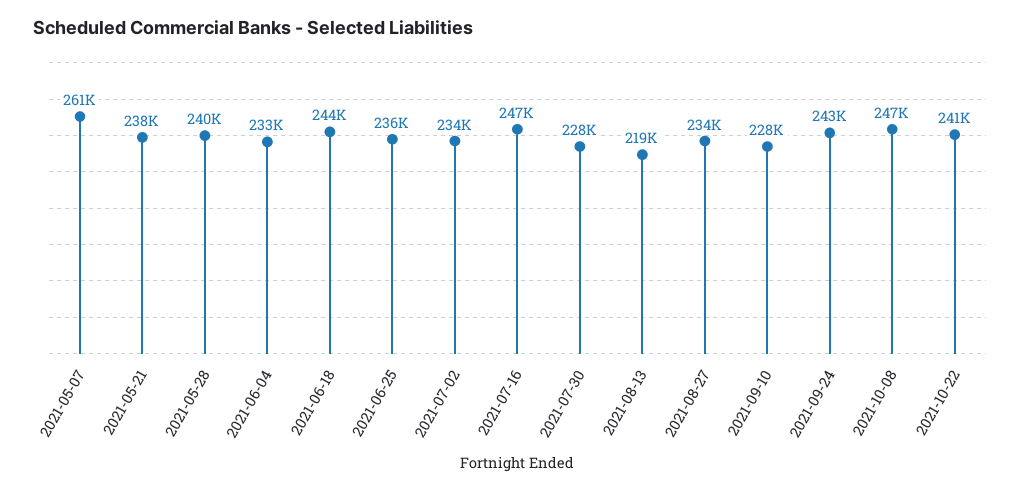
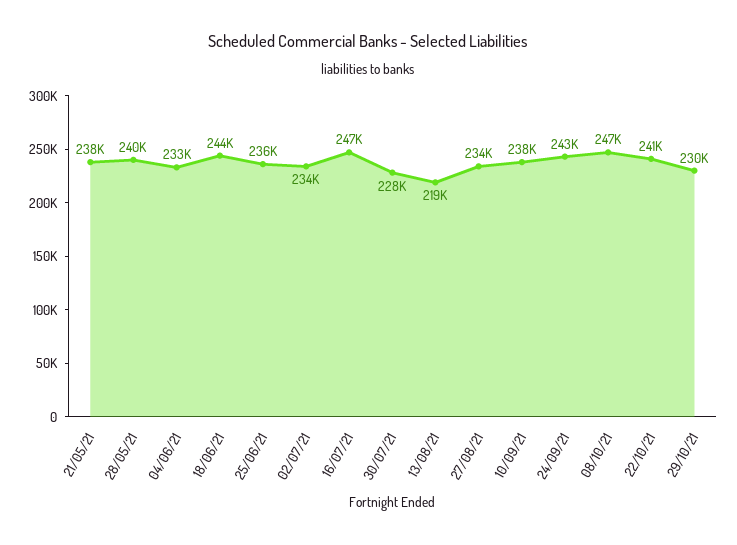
2021-05-07: 261000 -> none
2021-09-10: 228000 -> 238000
29/10/21: none -> 230000

